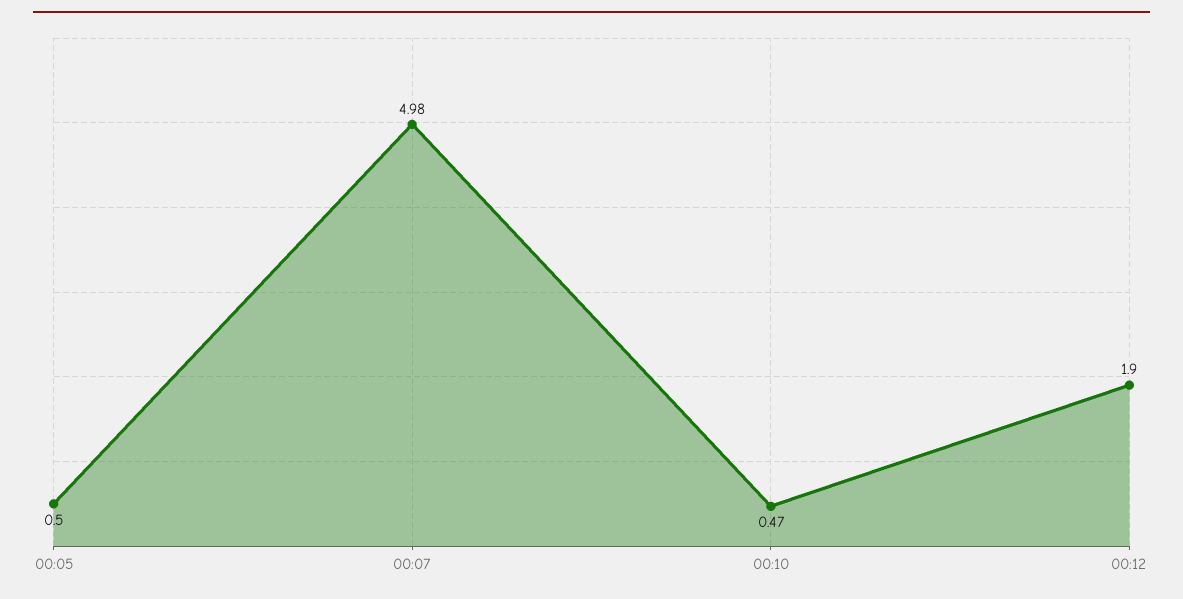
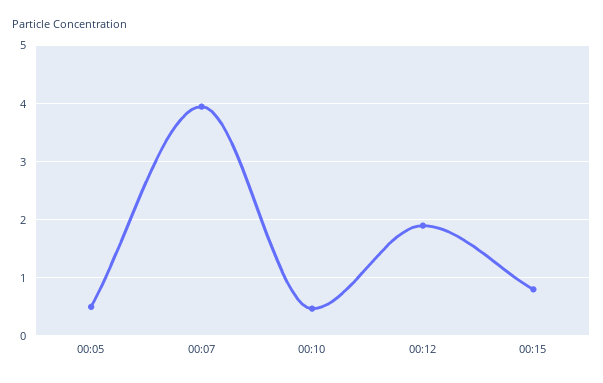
00:07: 4.98 -> 4
00:15: none -> 0.8

